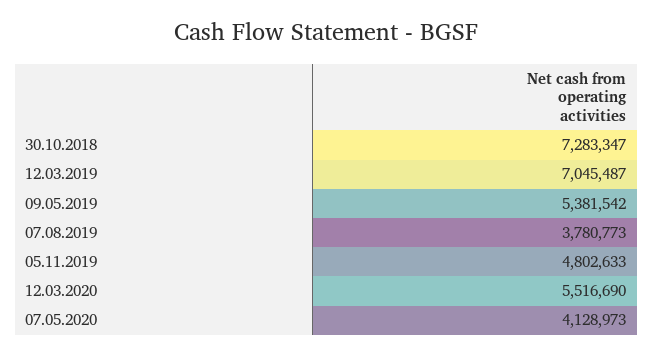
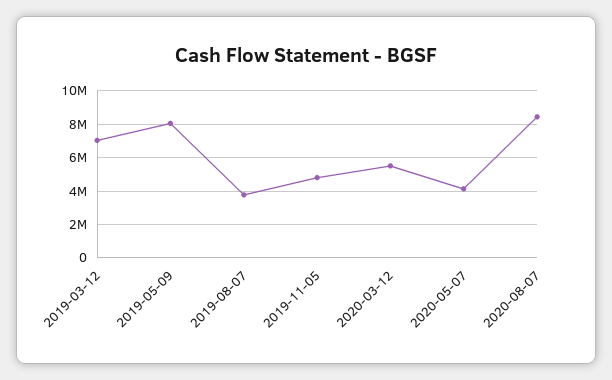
30.10.2018: 7283347 -> none
09.05.2019: 5381542 -> 8000000
2020-08-07: none -> 8500000

